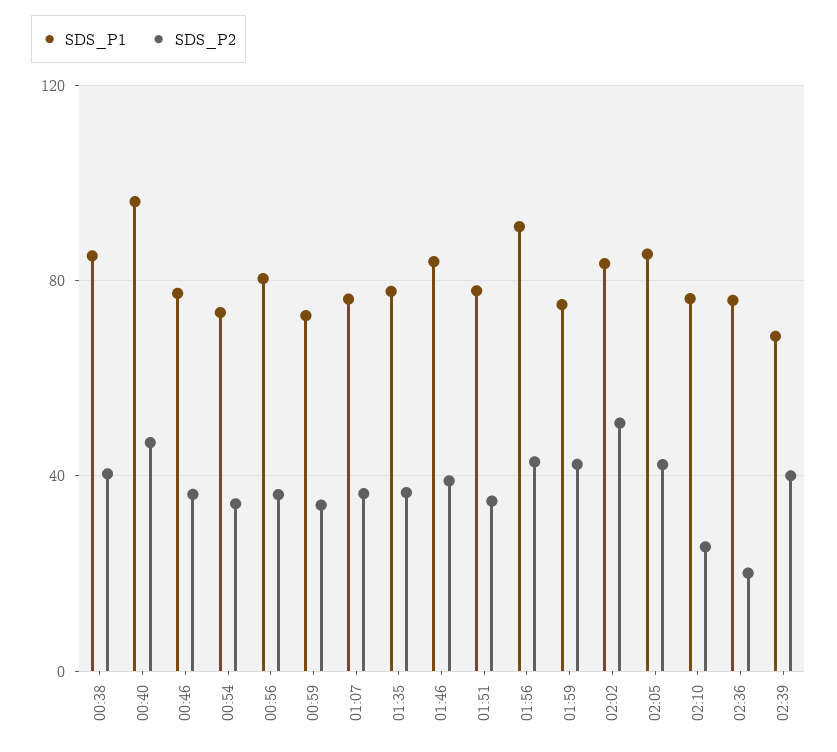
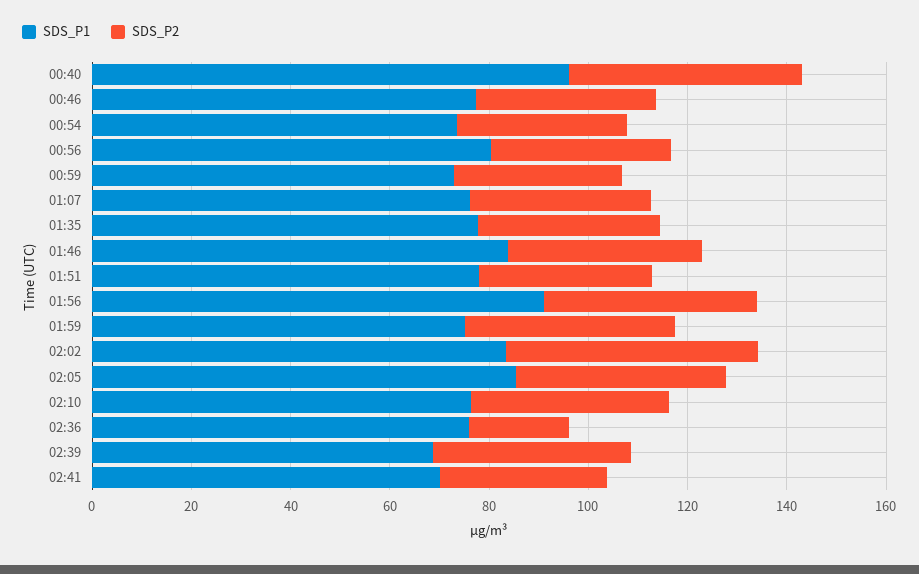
SDS_P1, 00:38: 85 -> none
SDS_P2, 00:38: 40 -> none
SDS_P2, 02:10: 25 -> 40
SDS_P1, 02:41: none -> 70
SDS_P2, 02:41: none -> 35

